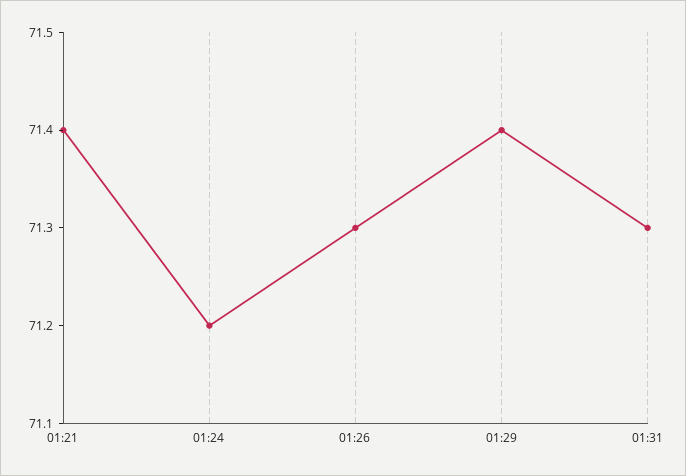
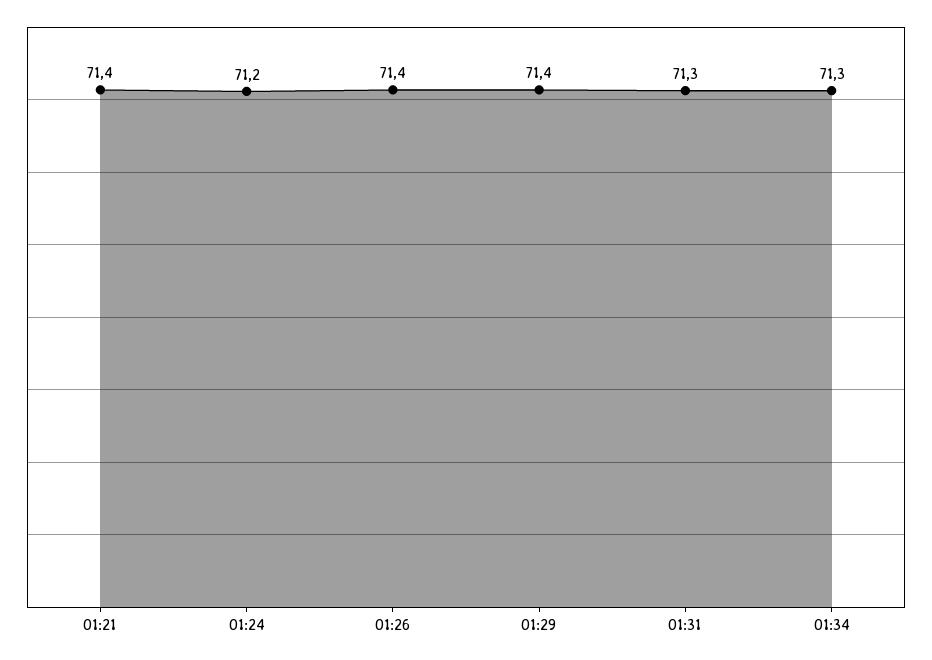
01:26: 71.3 -> 71.4
01:34: none -> 71.3

